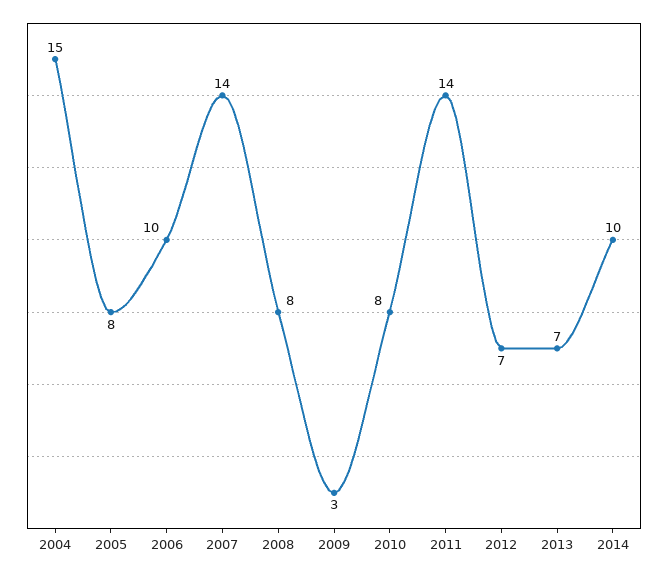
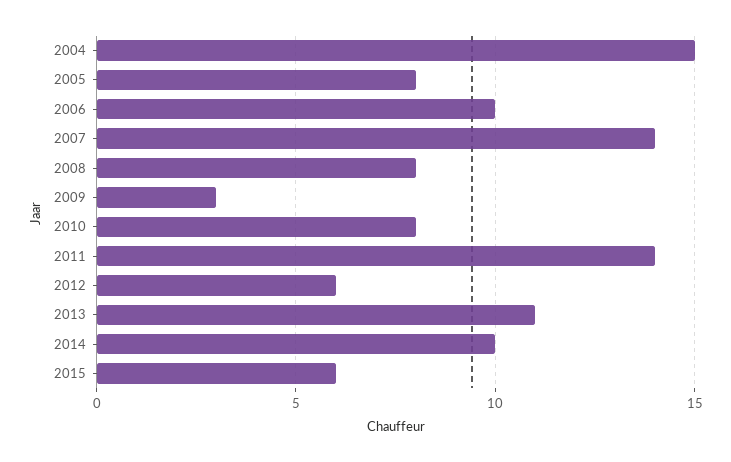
2012: 7 -> 6
2013: 7 -> 11
2015: none -> 6

